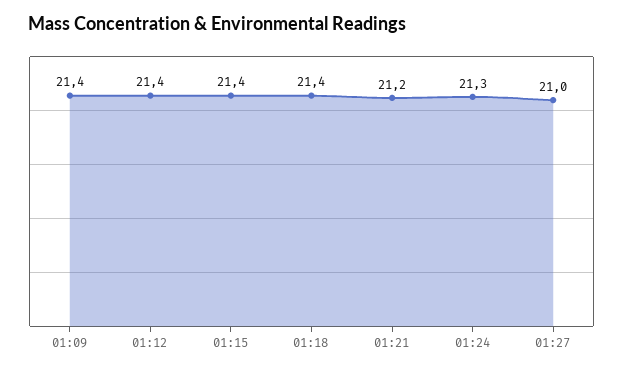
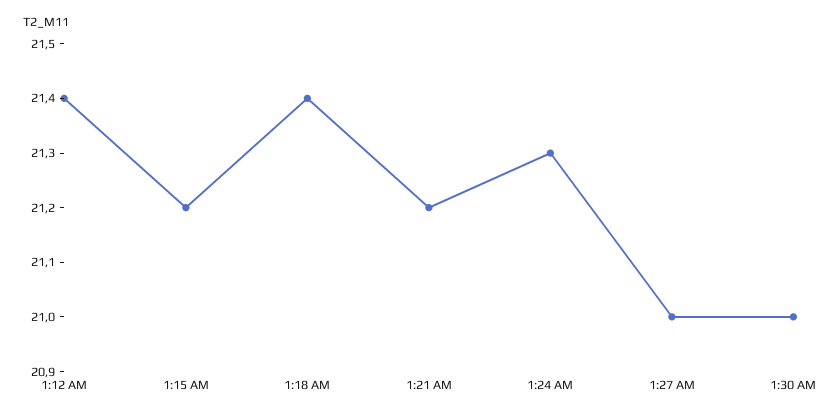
01:09: 21.4 -> none
01:15: 21.4 -> 21.2
1:30 AM: none -> 21

